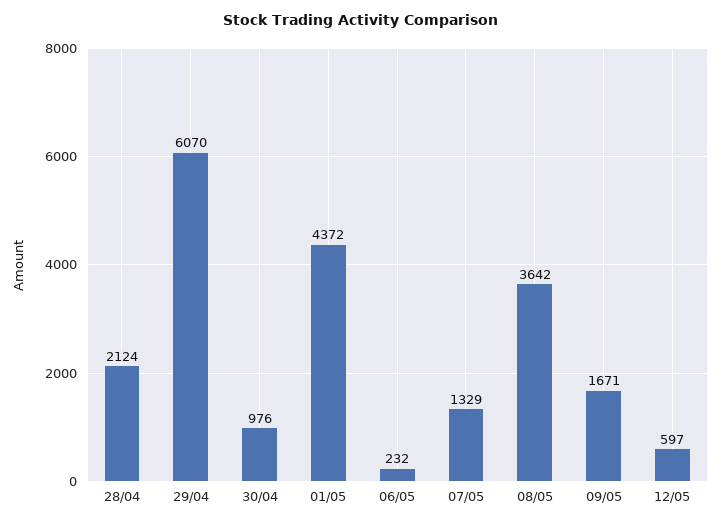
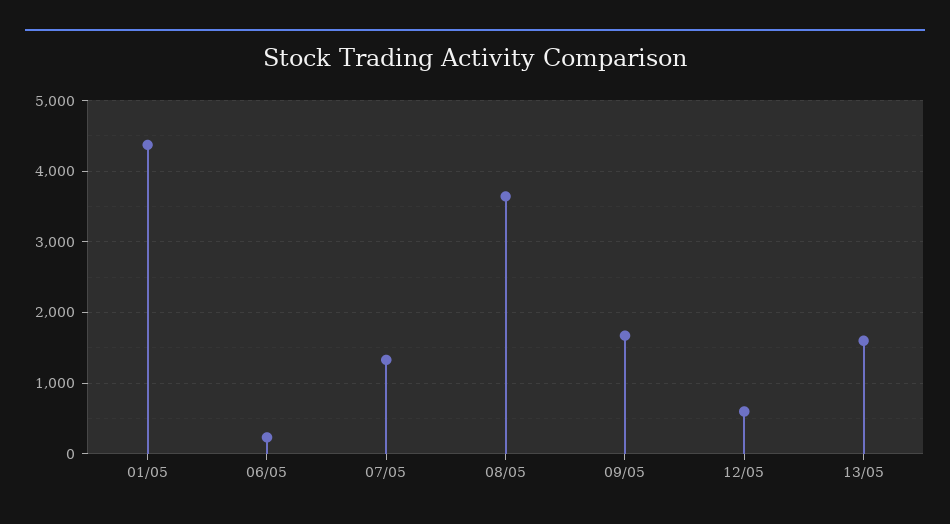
28/04: 2124 -> none
29/04: 6070 -> none
30/04: 976 -> none
13/05: none -> 1600

